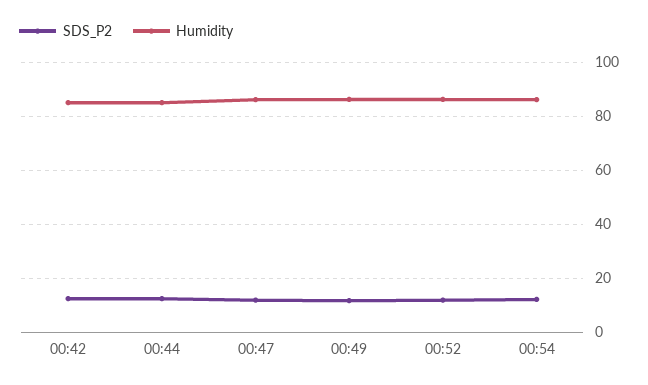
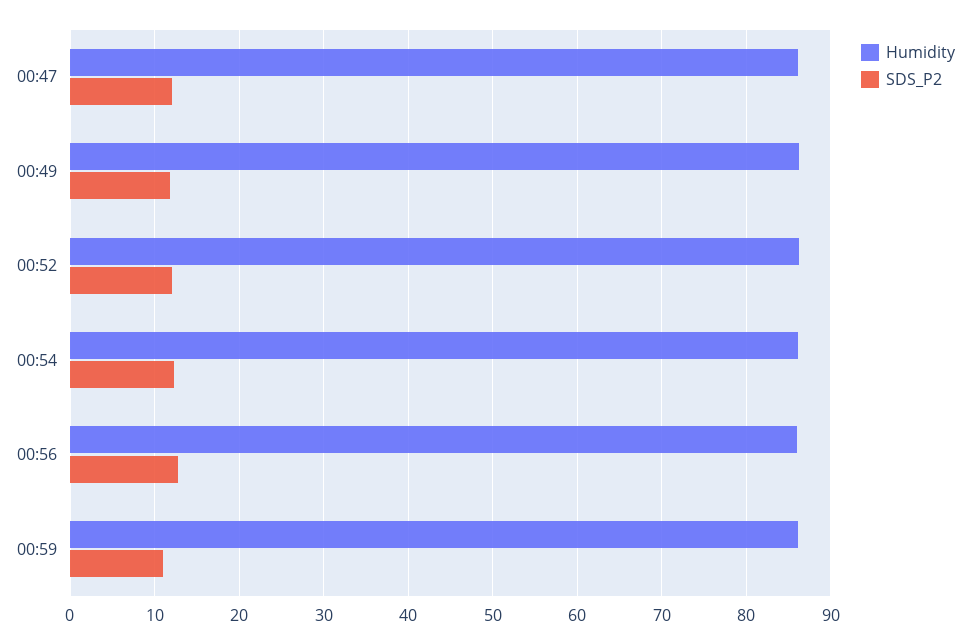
SDS_P2, 00:42: 12.5 -> none
Humidity, 00:42: 85 -> none
SDS_P2, 00:44: 12.5 -> none
Humidity, 00:44: 85 -> none
Humidity, 00:56: none -> 86
SDS_P2, 00:56: none -> 13
Humidity, 00:59: none -> 86
SDS_P2, 00:59: none -> 11

